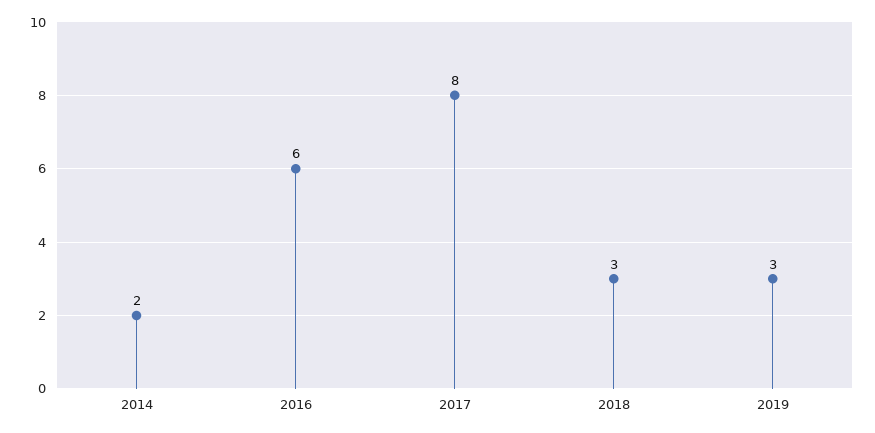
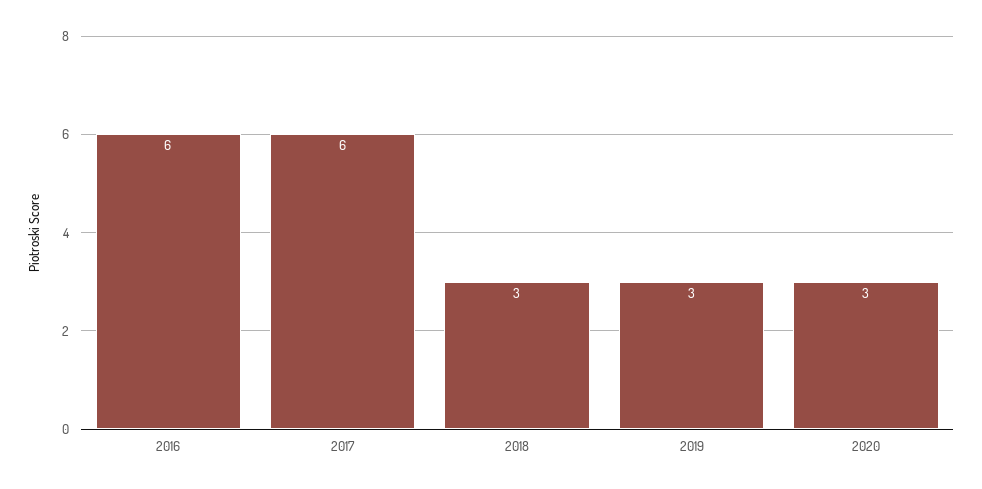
2014: 2 -> none
2017: 8 -> 6
2020: none -> 3

